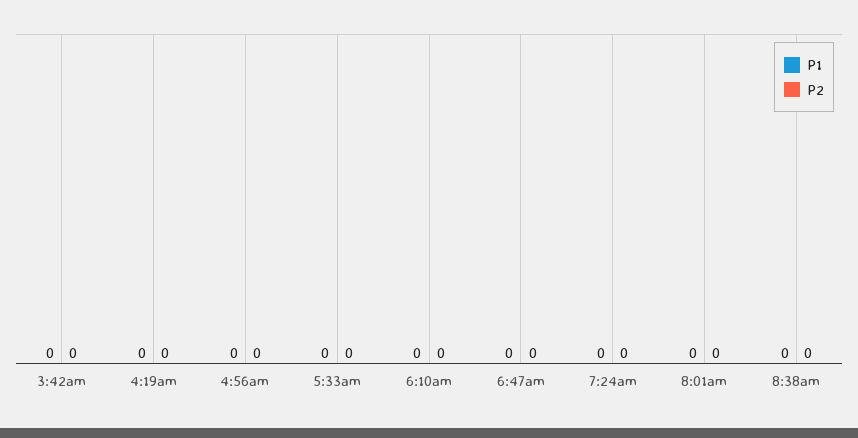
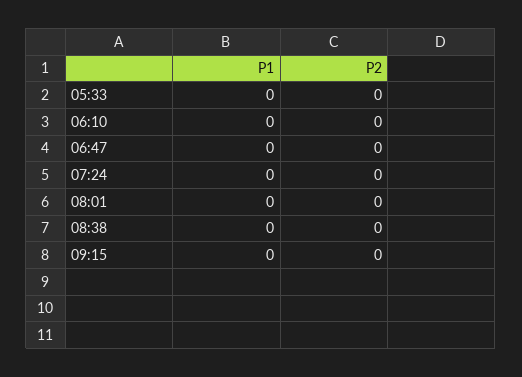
P1, 3:42am: 0 -> none
P2, 3:42am: 0 -> none
P1, 4:19am: 0 -> none
P2, 4:19am: 0 -> none
P1, 4:56am: 0 -> none
P2, 4:56am: 0 -> none
P1, 09:15: none -> 0
P2, 09:15: none -> 0

